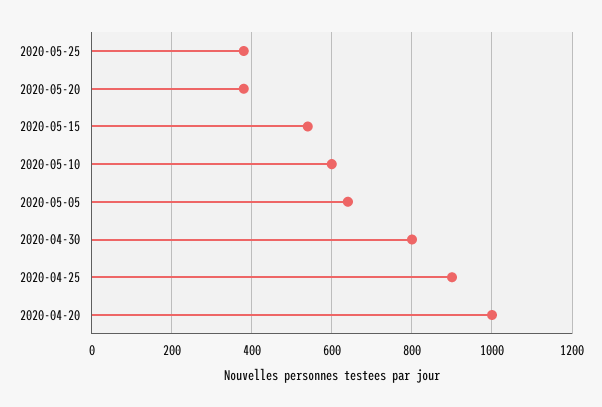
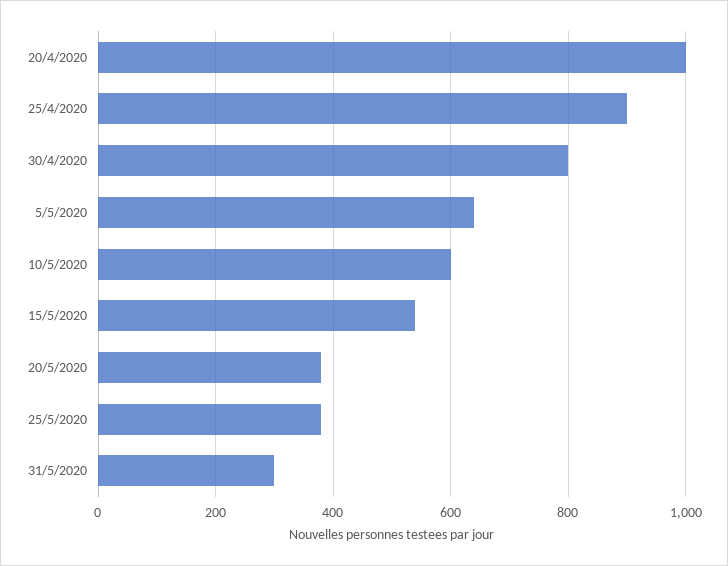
31/5/2020: none -> 300

